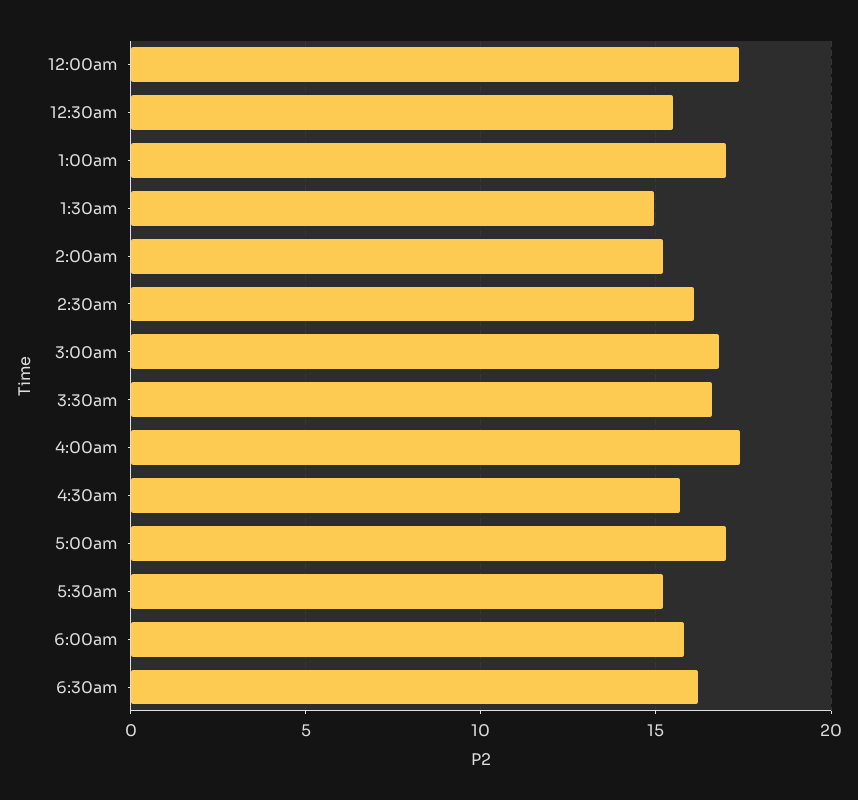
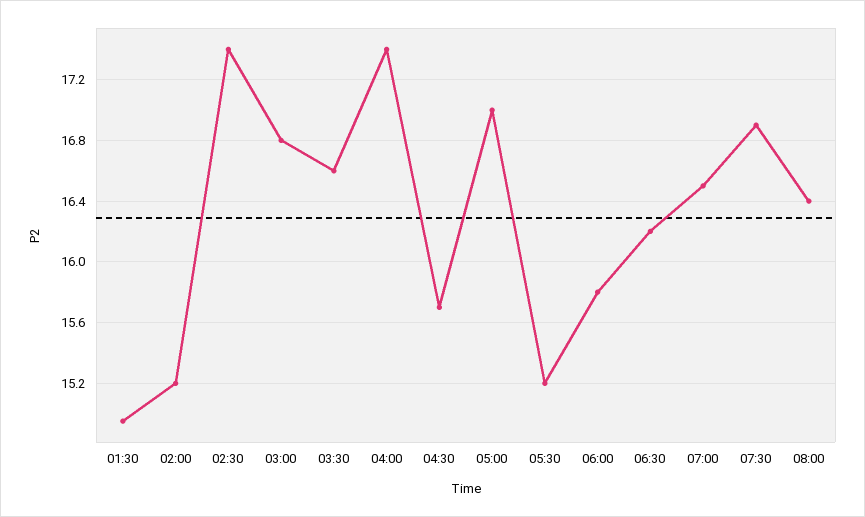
12:00am: 17.5 -> none
12:30am: 15.5 -> none
1:00am: 17 -> none
2:30am: 16 -> 17.4
07:00: none -> 16.5
07:30: none -> 16.9
08:00: none -> 16.4

